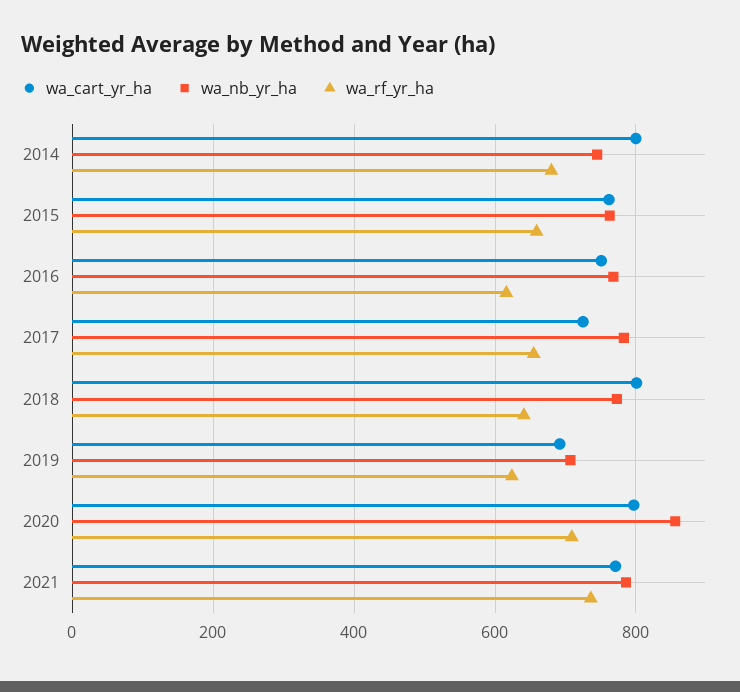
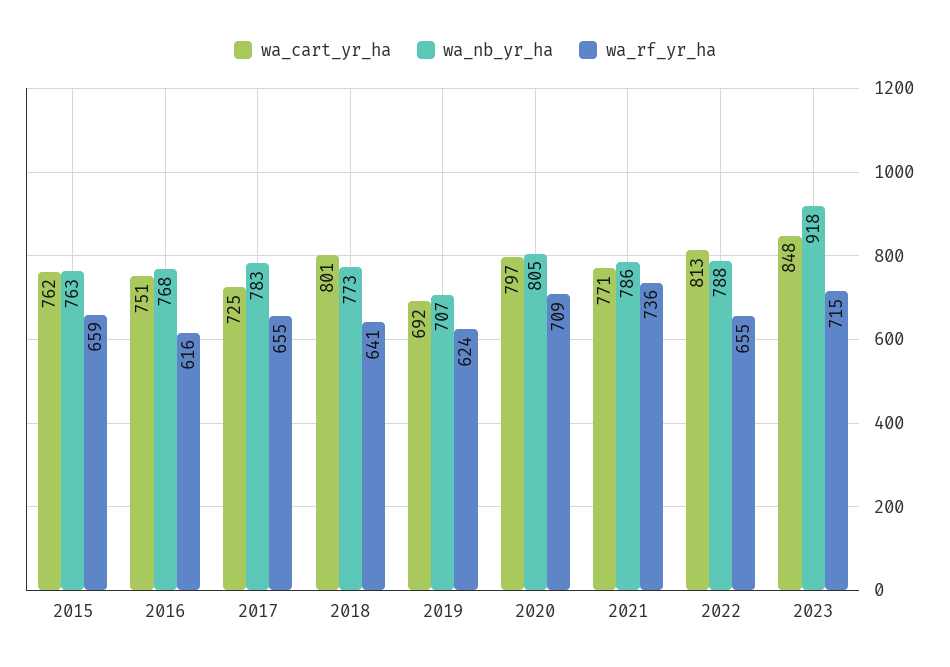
wa_cart_yr_ha, 2014: 800 -> none
wa_nb_yr_ha, 2014: 740 -> none
wa_rf_yr_ha, 2014: 680 -> none
wa_nb_yr_ha, 2020: 860 -> 805
wa_cart_yr_ha, 2022: none -> 813
wa_nb_yr_ha, 2022: none -> 788
wa_rf_yr_ha, 2022: none -> 655
wa_cart_yr_ha, 2023: none -> 848
wa_nb_yr_ha, 2023: none -> 918
wa_rf_yr_ha, 2023: none -> 715

